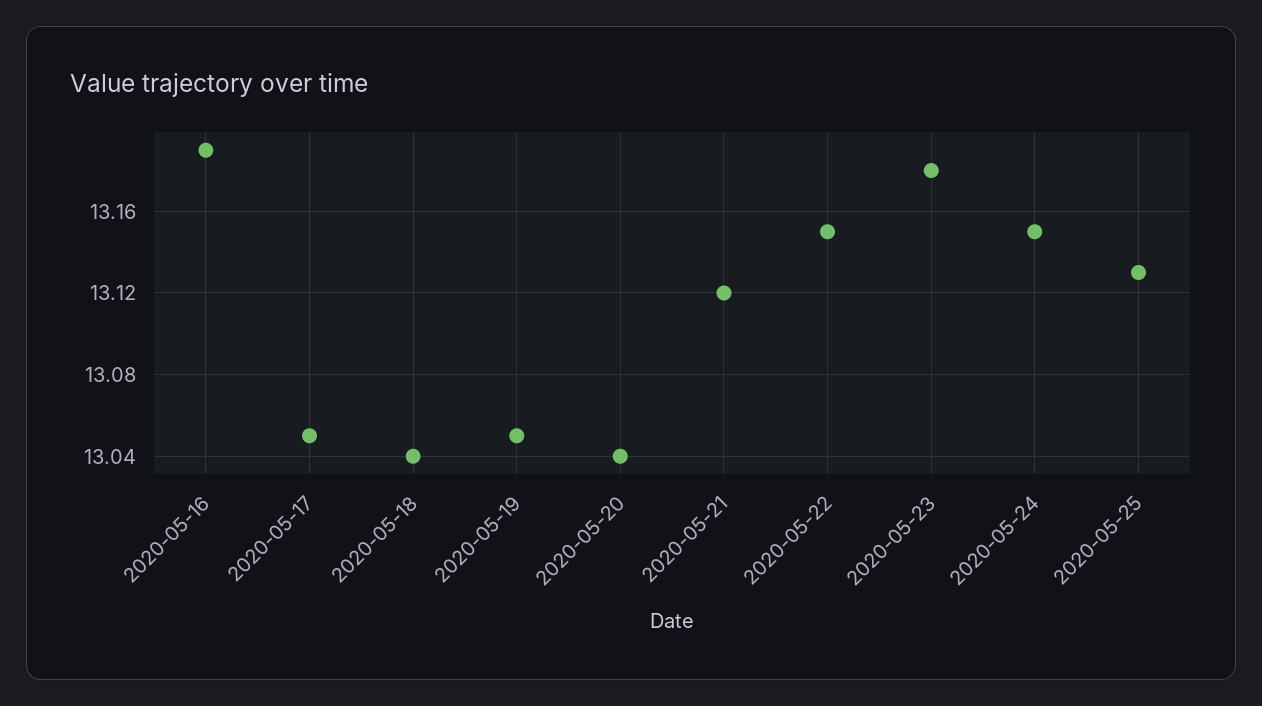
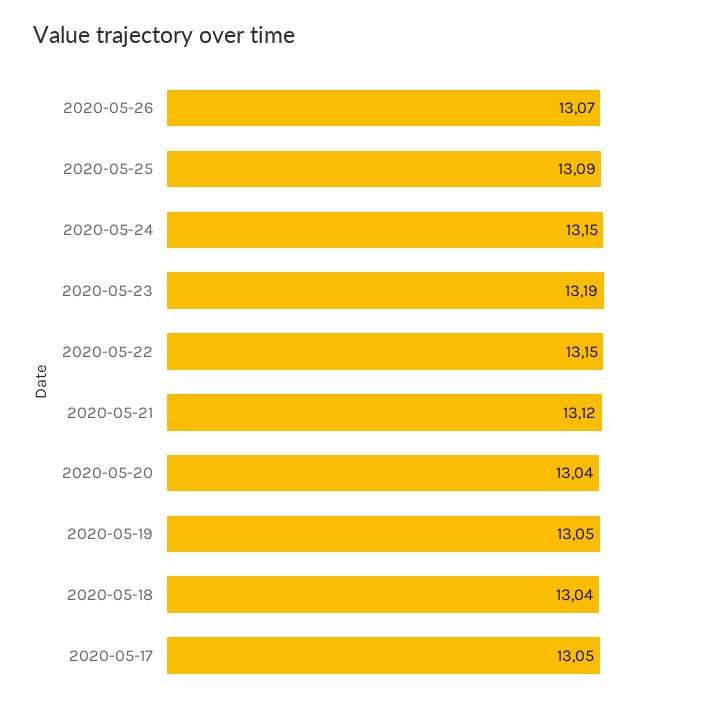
2020-05-16: 13.19 -> none
2020-05-23: 13.18 -> 13.19
2020-05-25: 13.13 -> 13.09
2020-05-26: none -> 13.07

